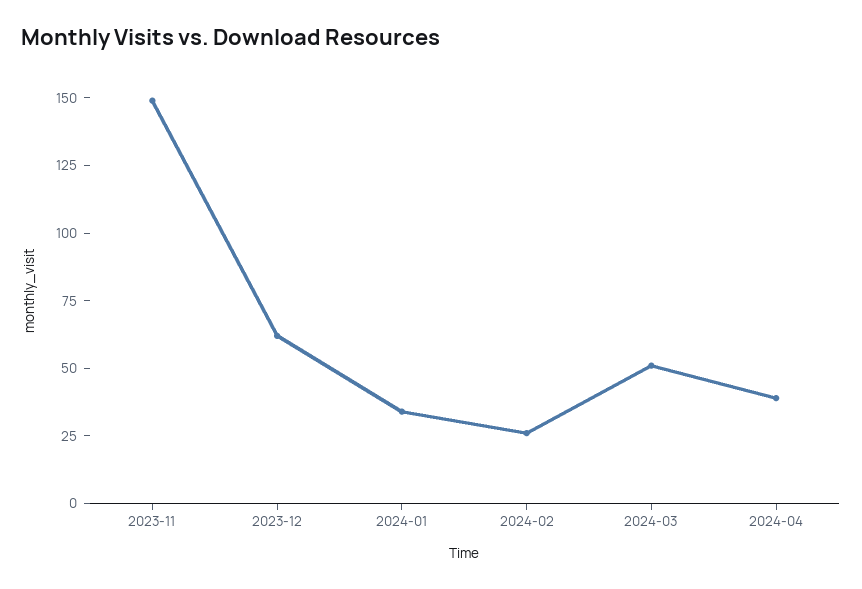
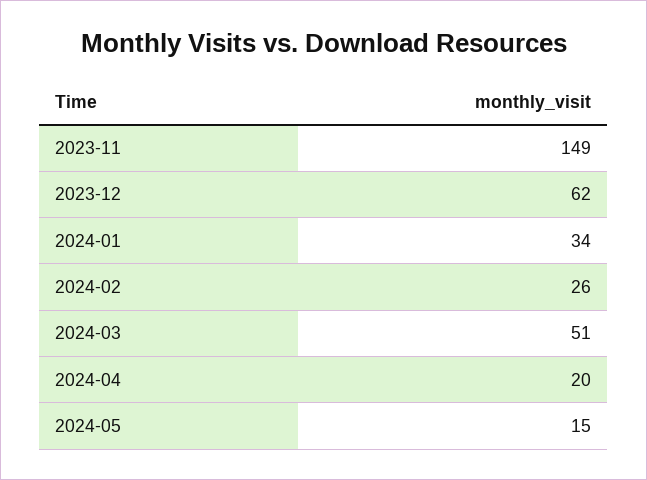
2024-04: 40 -> 20
2024-05: none -> 15

